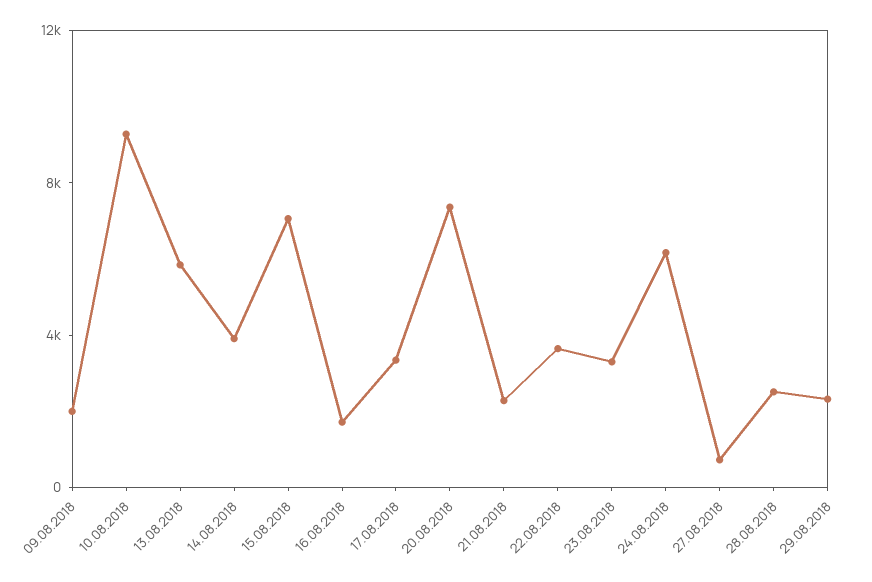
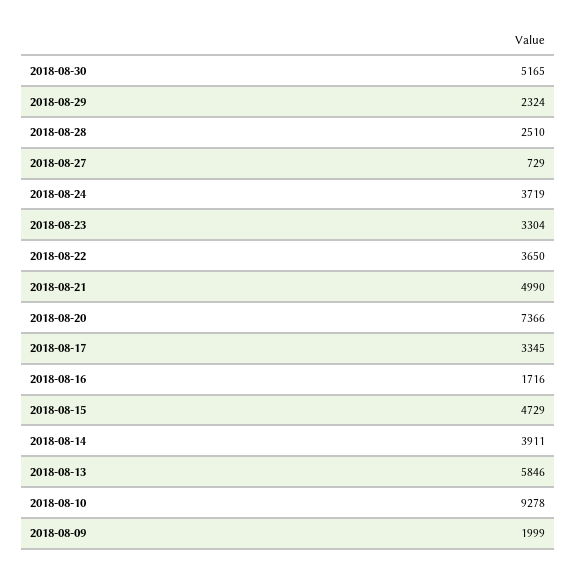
15.08.2018: 7000 -> 4729
21.08.2018: 2000 -> 4990
24.08.2018: 6000 -> 3719
2018-08-30: none -> 5165

